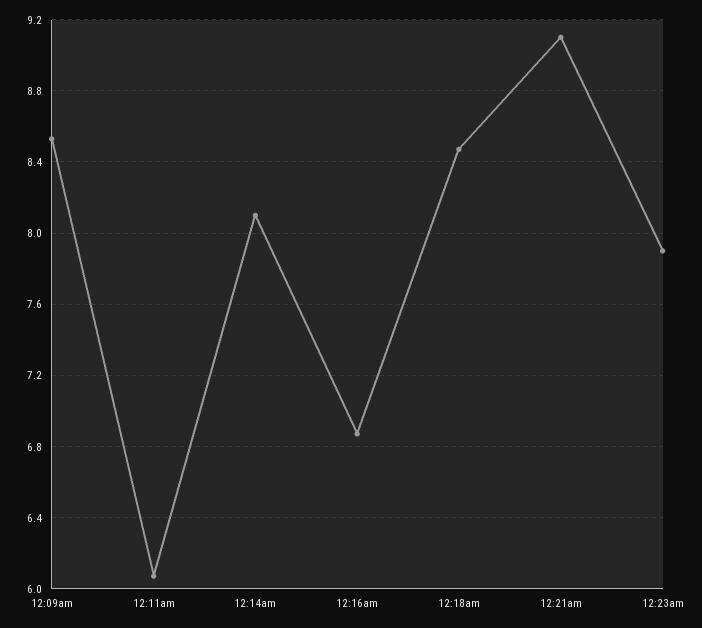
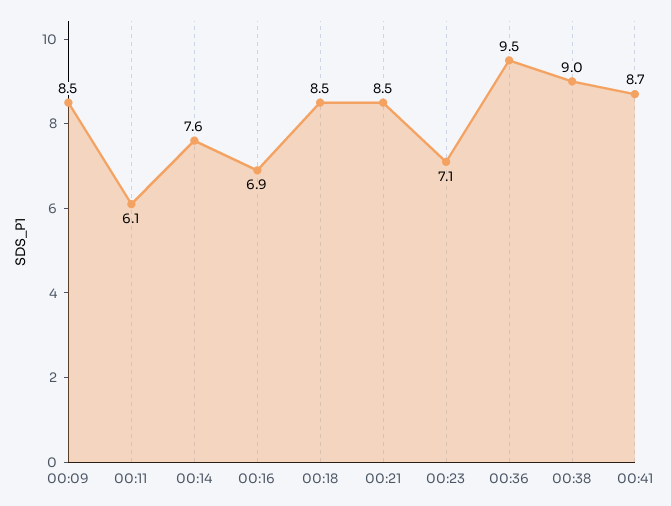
12:14am: 8.1 -> 7.6
12:21am: 9.1 -> 8.5
12:23am: 7.9 -> 7.1
00:36: none -> 9.5
00:38: none -> 9
00:41: none -> 8.7

